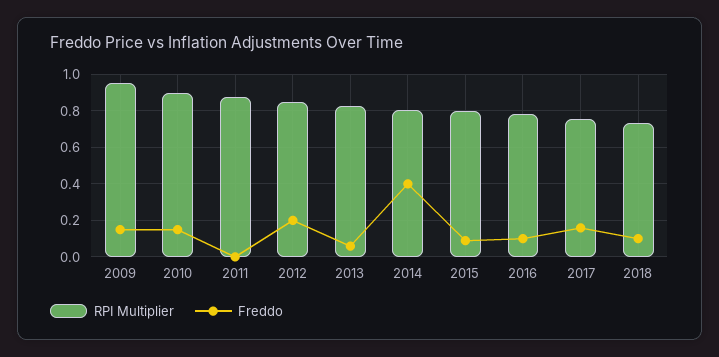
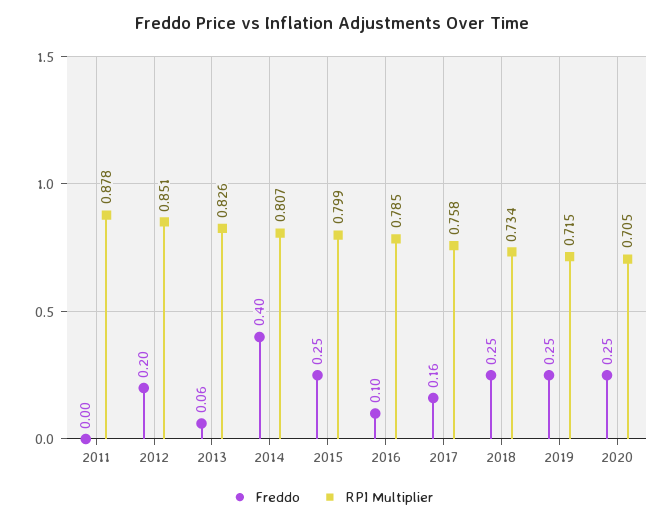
RPI Multiplier, 2009: 0.95 -> none
Freddo, 2009: 0.15 -> none
RPI Multiplier, 2010: 0.9 -> none
Freddo, 2010: 0.15 -> none
Freddo, 2015: 0.1 -> 0.25
Freddo, 2018: 0.1 -> 0.25
Freddo, 2019: none -> 0.25
RPI Multiplier, 2019: none -> 0.715
Freddo, 2020: none -> 0.25
RPI Multiplier, 2020: none -> 0.705

